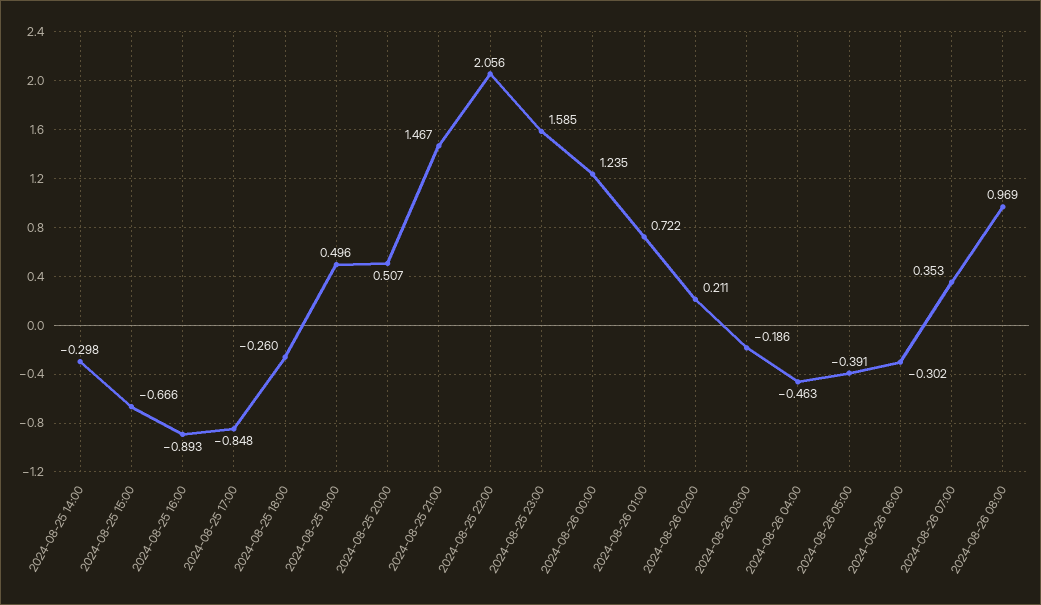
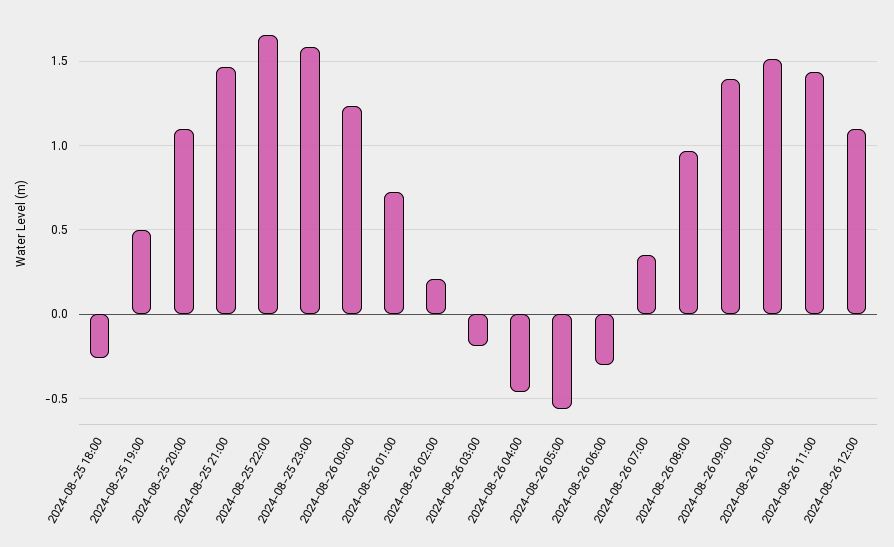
2024-08-25 14:00: -0.298 -> none
2024-08-25 15:00: -0.666 -> none
2024-08-25 16:00: -0.893 -> none
2024-08-25 17:00: -0.848 -> none
2024-08-25 20:00: 0.507 -> 1.1
2024-08-25 22:00: 2.056 -> 1.65
2024-08-26 05:00: -0.391 -> -0.55
2024-08-26 09:00: none -> 1.4
2024-08-26 10:00: none -> 1.5
2024-08-26 11:00: none -> 1.45
2024-08-26 12:00: none -> 1.1

